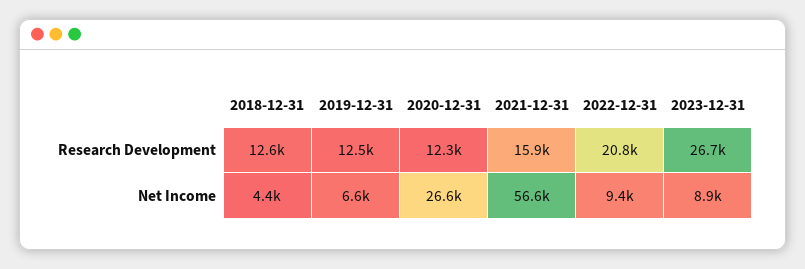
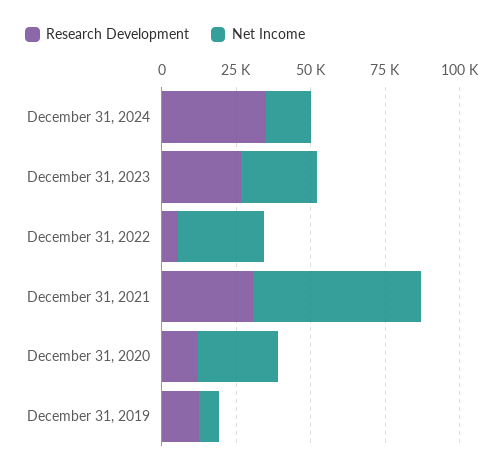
Research Development, 2018-12-31: 12600 -> none
Research Development, 2021-12-31: 15900 -> 30000
Research Development, 2022-12-31: 20800 -> 5000
Net Income, 2018-12-31: 4400 -> none
Net Income, 2022-12-31: 9400 -> 30000
Net Income, 2023-12-31: 8900 -> 25000
Research Development, December 31, 2024: none -> 35000
Net Income, December 31, 2024: none -> 15000

